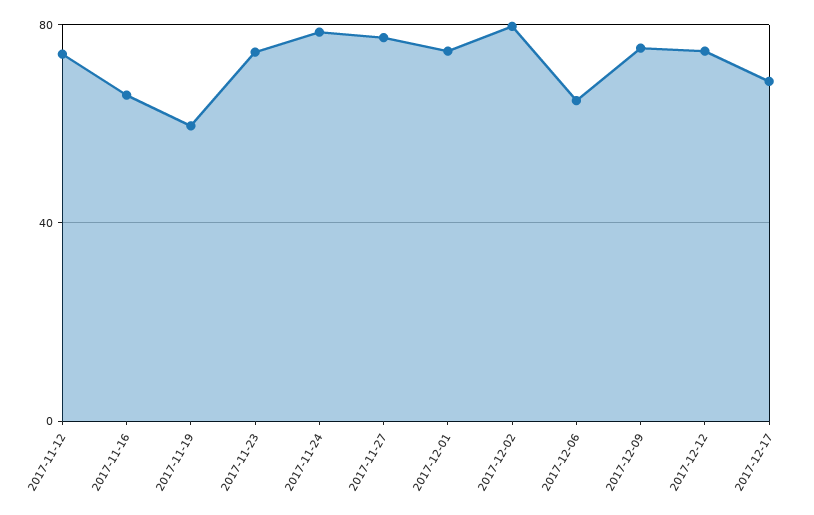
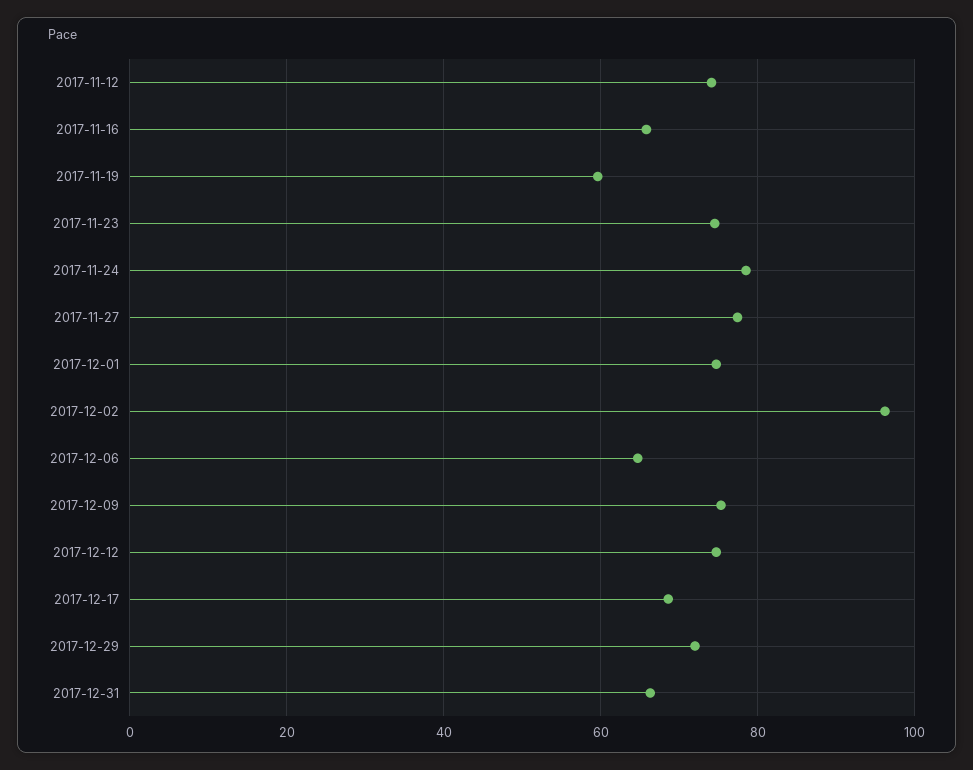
2017-12-02: 80 -> 96
2017-12-29: none -> 72
2017-12-31: none -> 66

